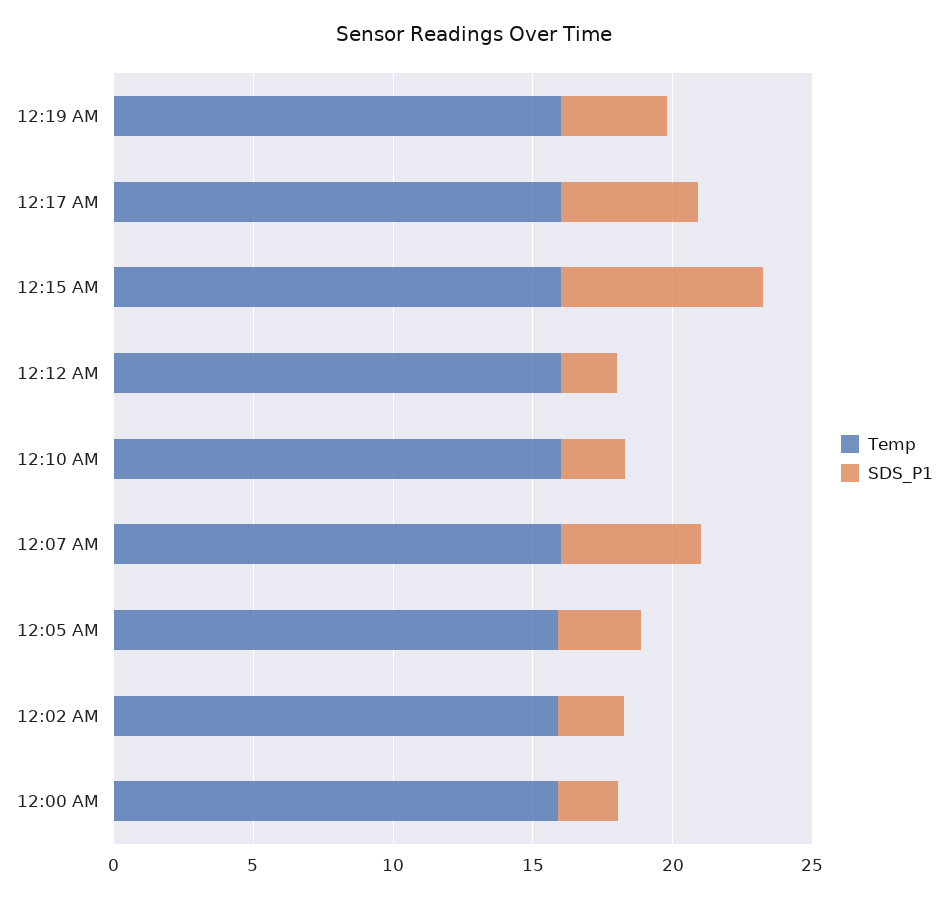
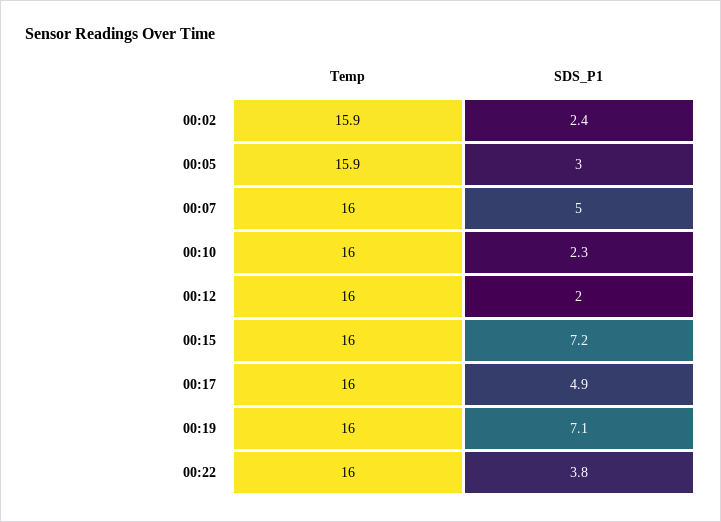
SDS_P1, 12:19 AM: 4 -> 7.1
Temp, 12:00 AM: 16 -> none
SDS_P1, 12:00 AM: 2 -> none
Temp, 00:22: none -> 16
SDS_P1, 00:22: none -> 3.8

